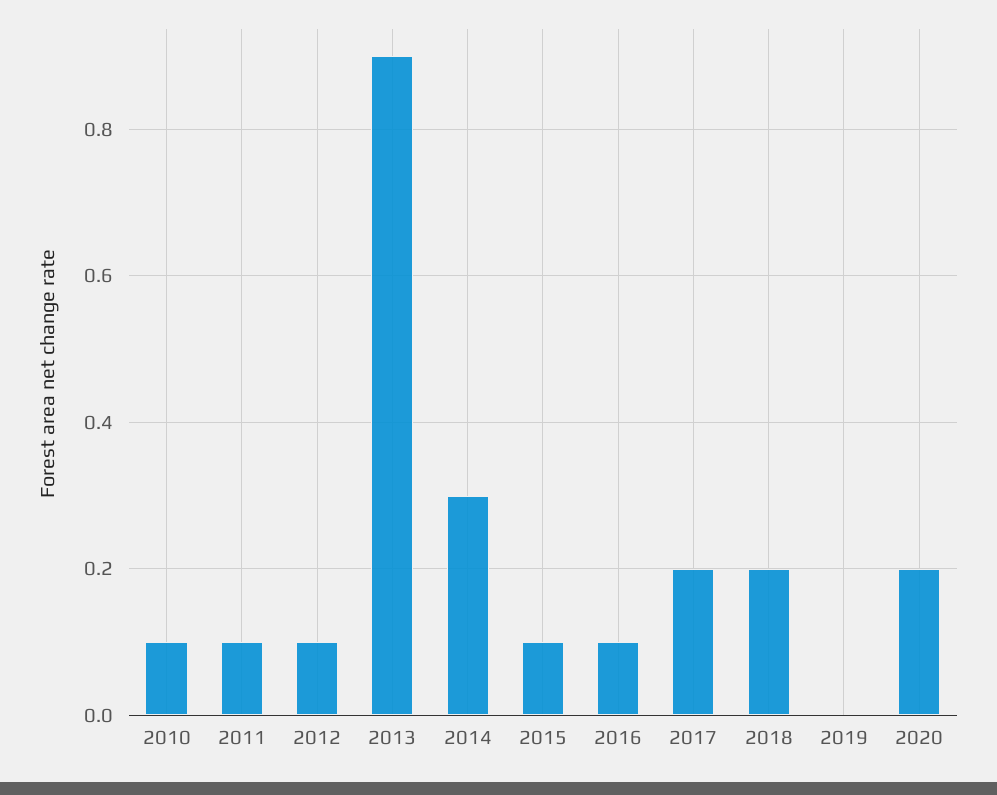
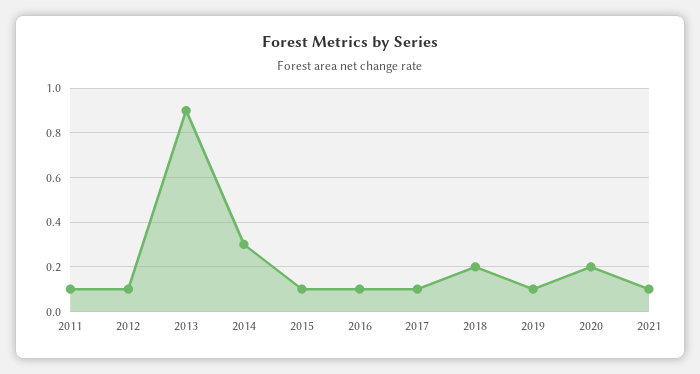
2010: 0.1 -> none
2017: 0.2 -> 0.1
2019: 0 -> 0.1
2021: none -> 0.1

